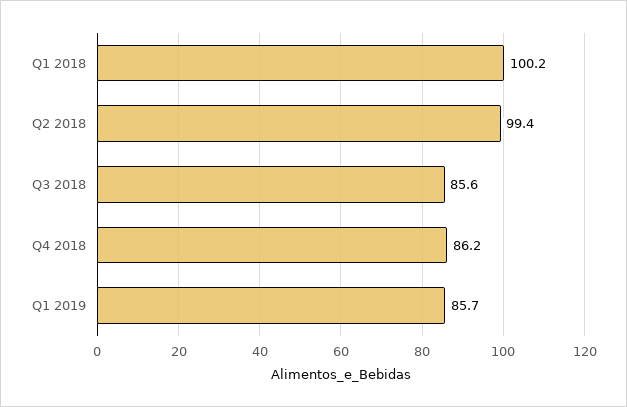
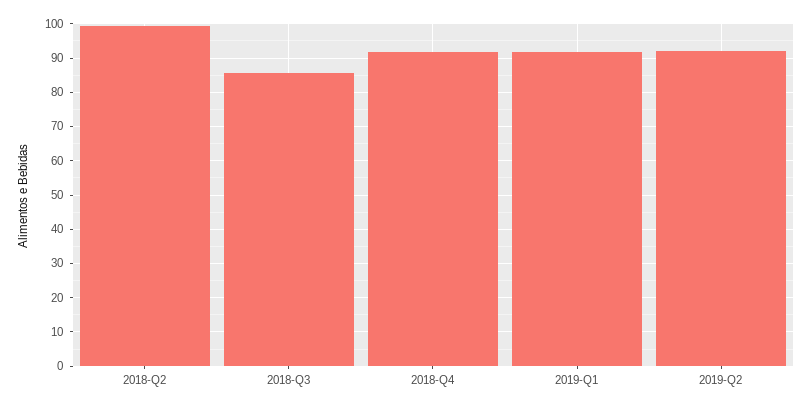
Q1 2018: 100.2 -> none
Q4 2018: 86.2 -> 92
Q1 2019: 85.7 -> 92
2019-Q2: none -> 92

